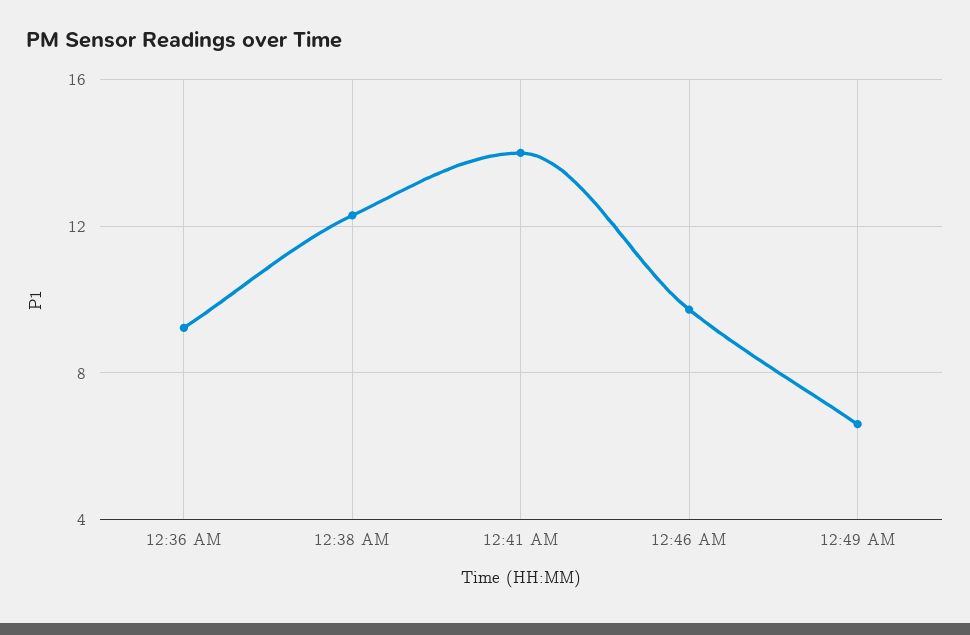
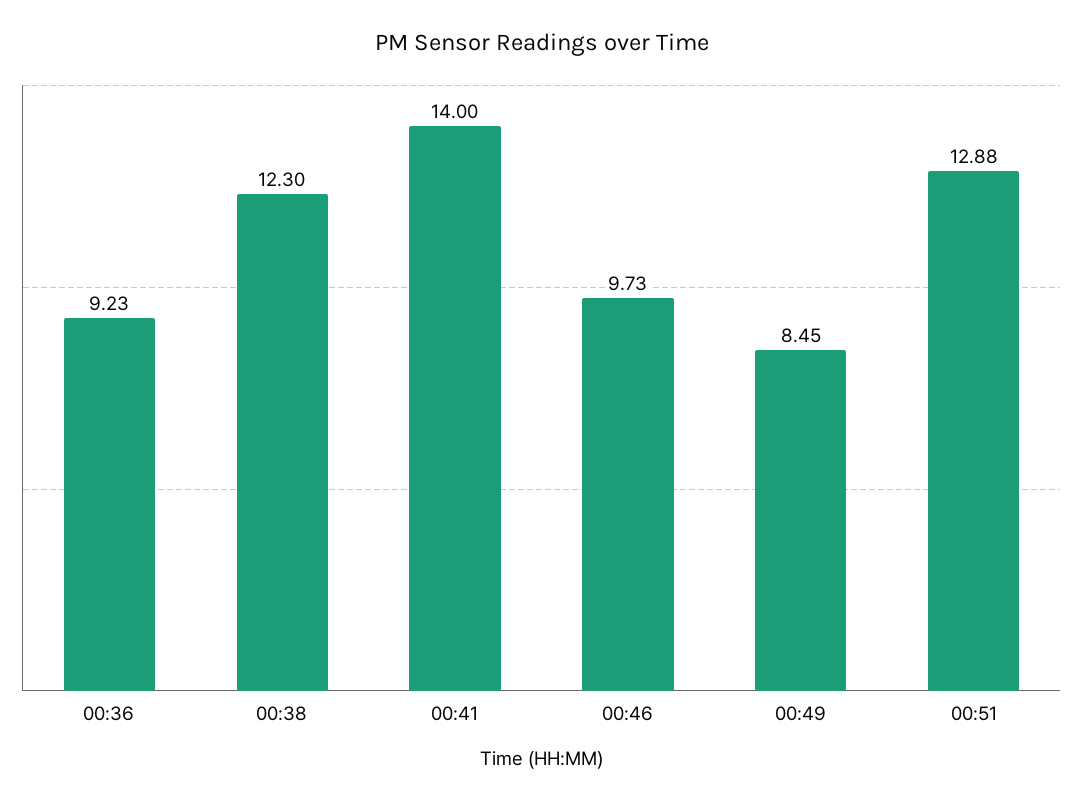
12:49 AM: 6.5 -> 8.45
00:51: none -> 12.88

